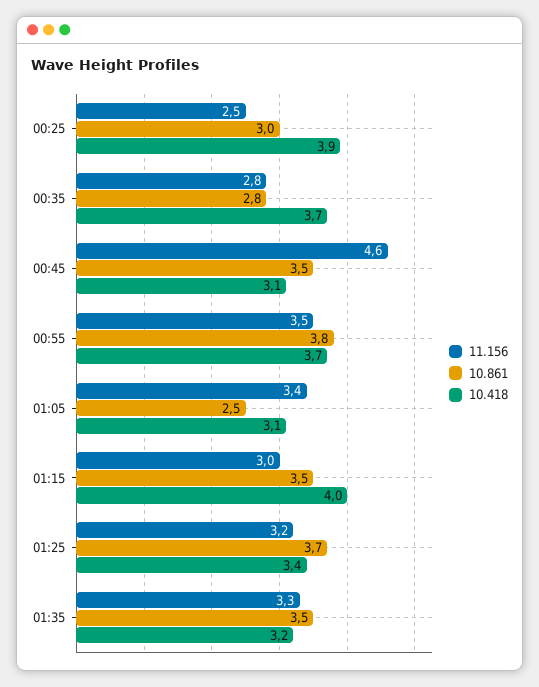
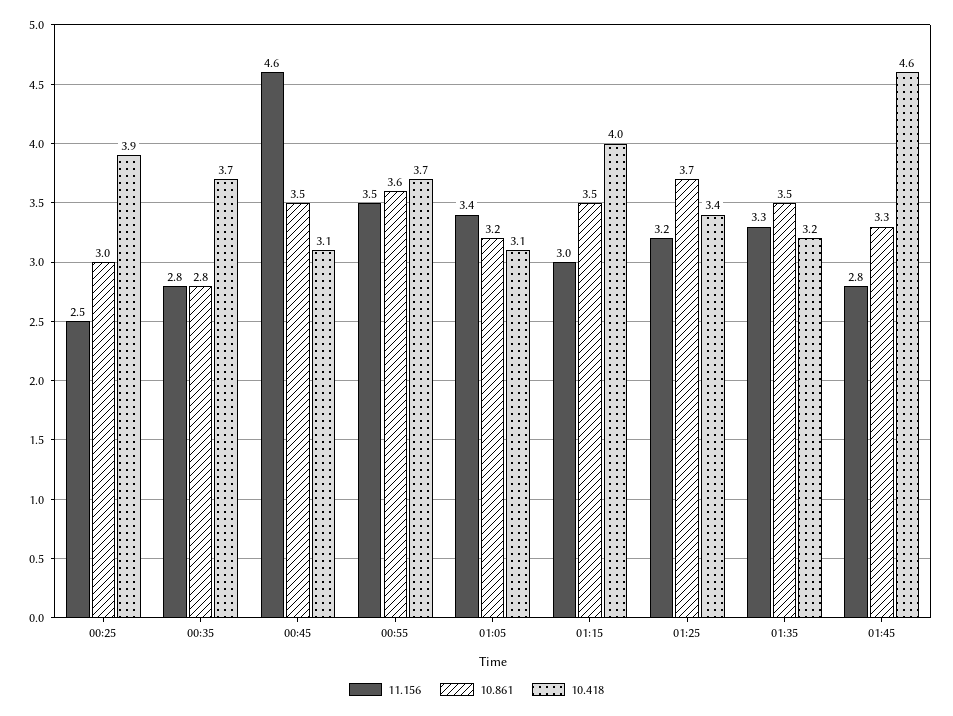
10.861, 00:55: 3.8 -> 3.6
10.861, 01:05: 2.5 -> 3.2
11.156, 01:45: none -> 2.8
10.861, 01:45: none -> 3.3
10.418, 01:45: none -> 4.6

